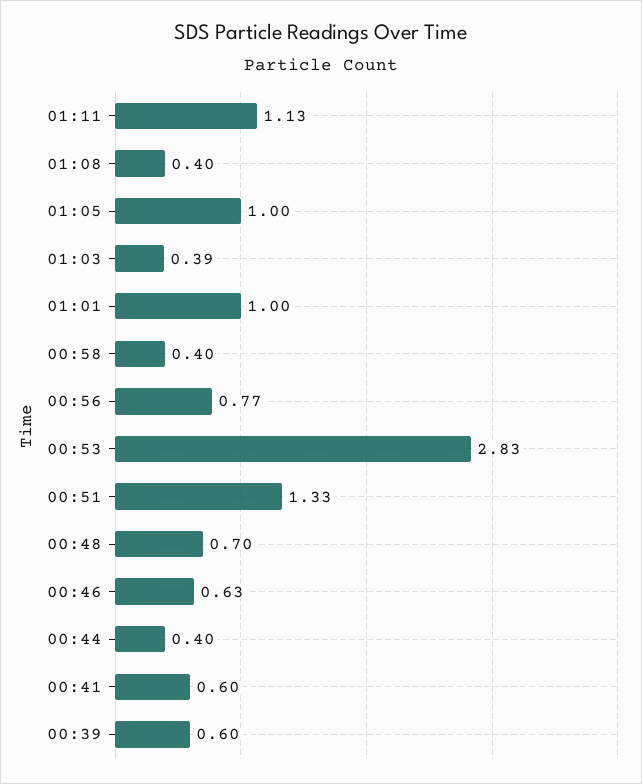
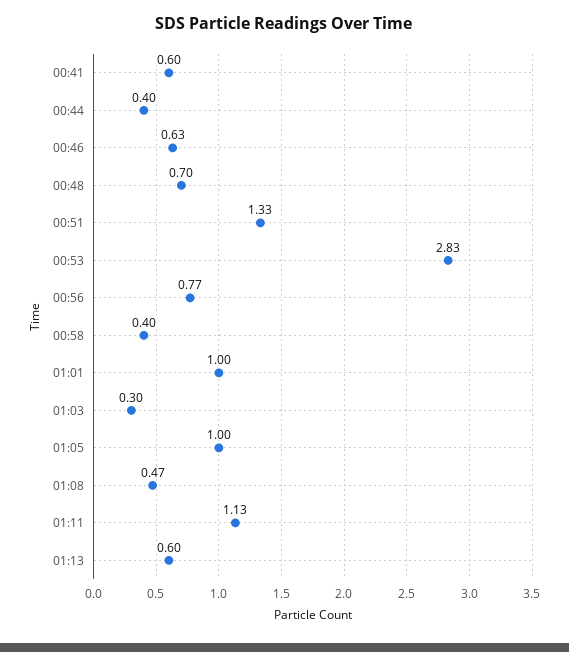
01:08: 0.4 -> 0.47
01:03: 0.39 -> 0.3
00:39: 0.6 -> none
01:13: none -> 0.6

